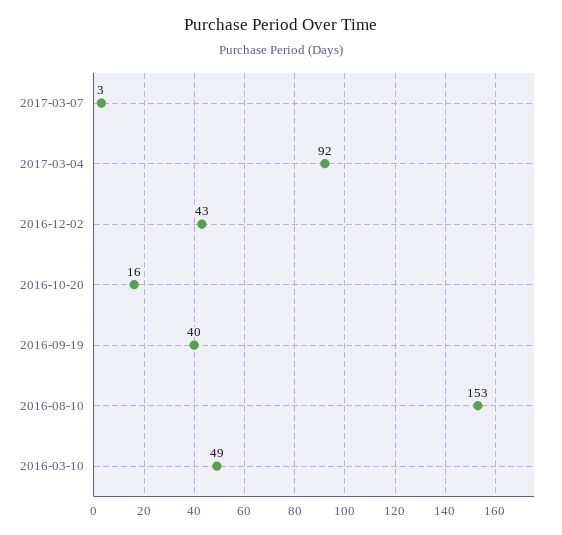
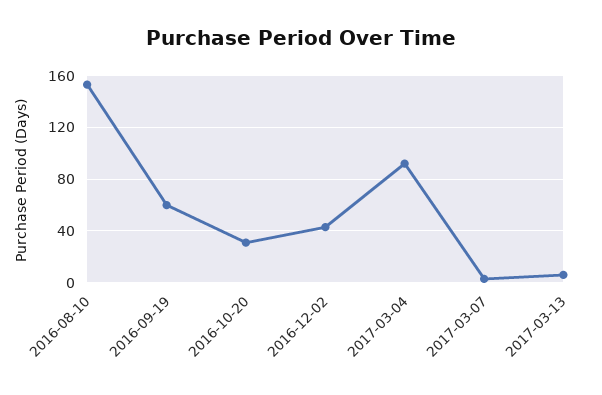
2016-10-20: 16 -> 30
2016-09-19: 40 -> 60
2016-03-10: 49 -> none
2017-03-13: none -> 5

